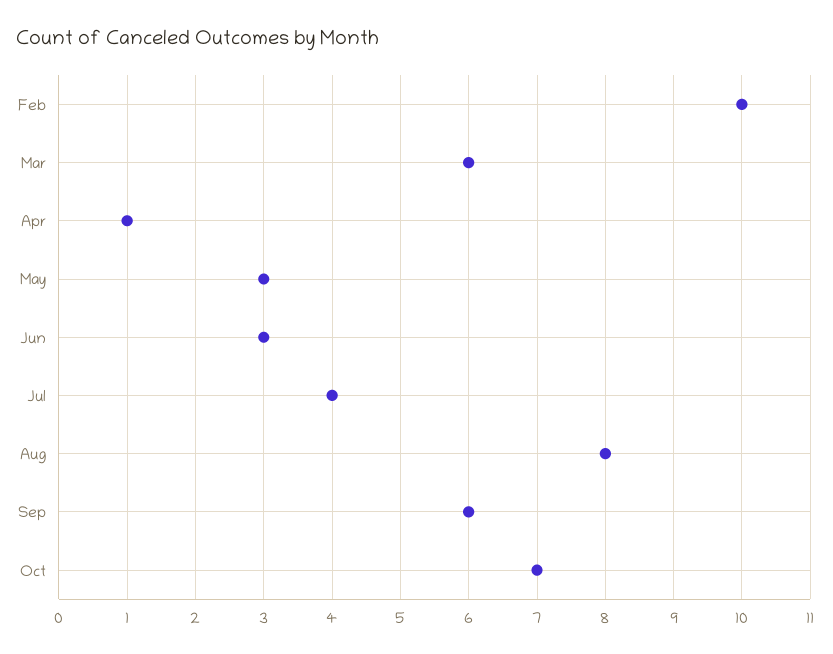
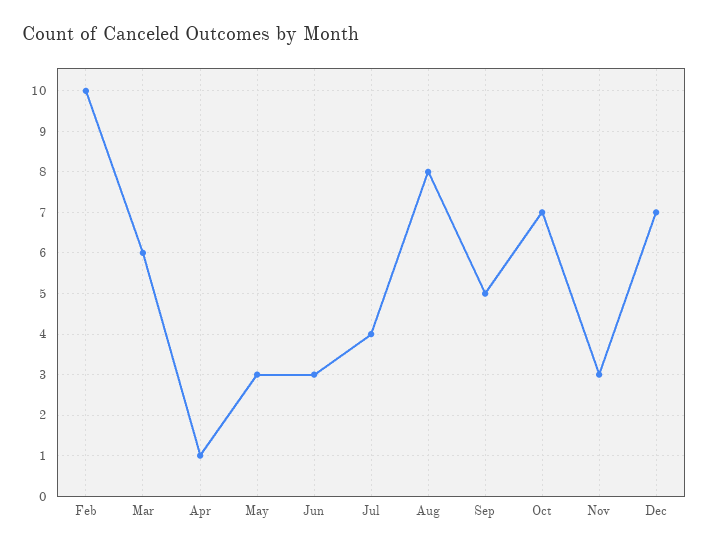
Sep: 6 -> 5
Nov: none -> 3
Dec: none -> 7

